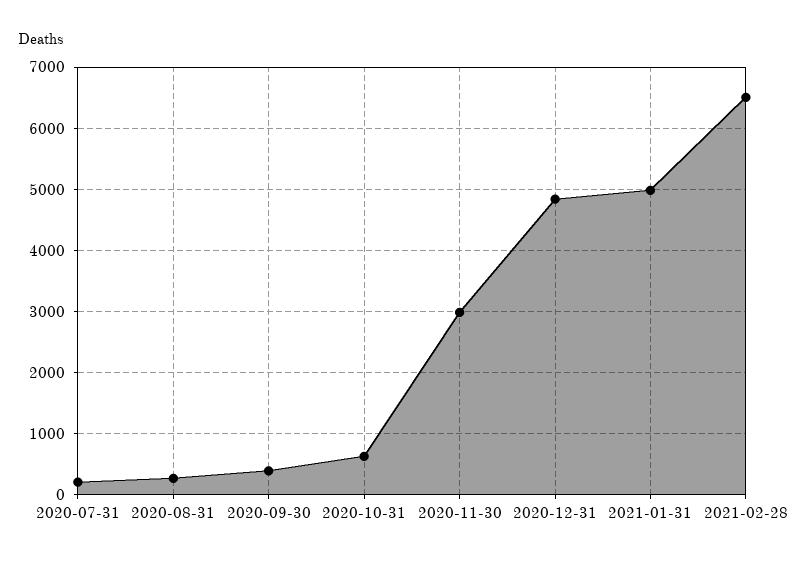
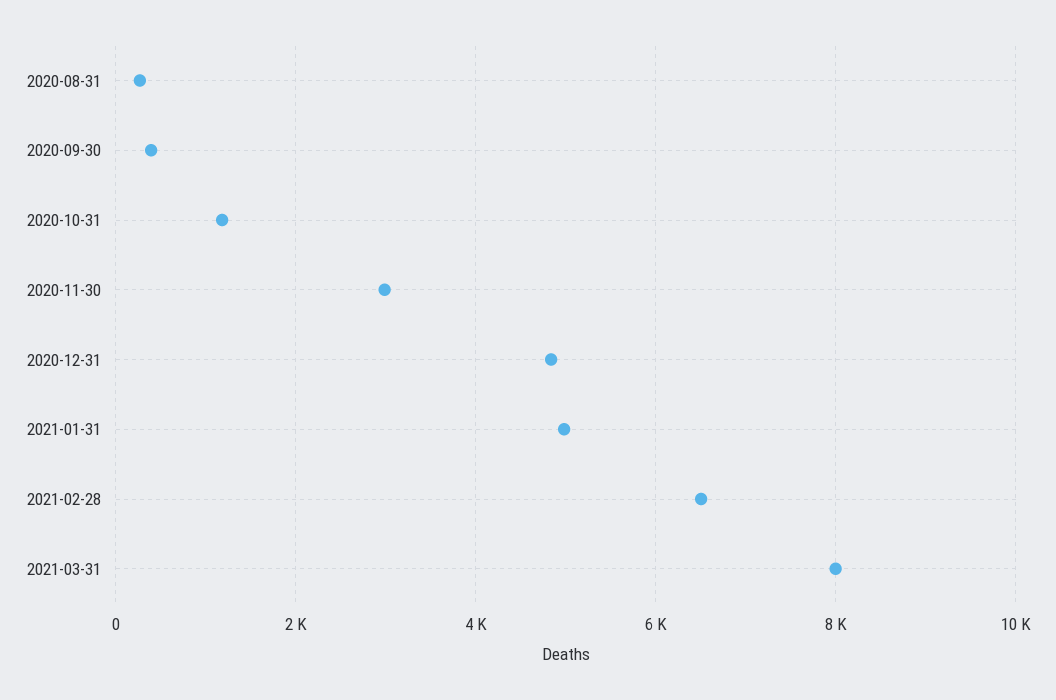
2020-07-31: 200 -> none
2020-10-31: 600 -> 1200
2021-03-31: none -> 8000

